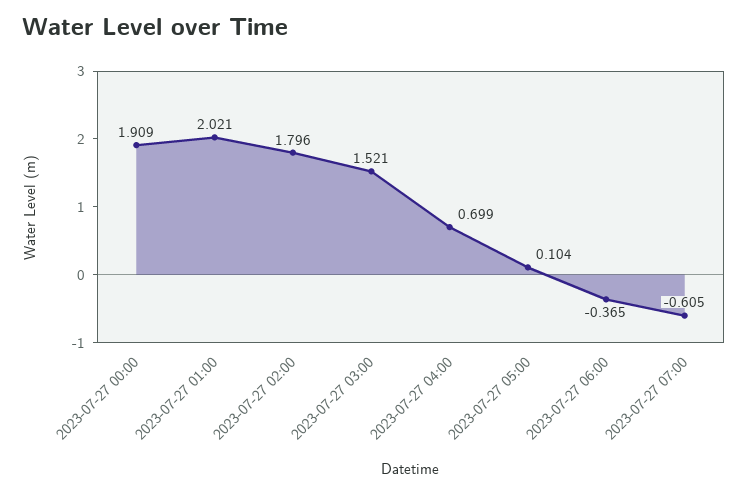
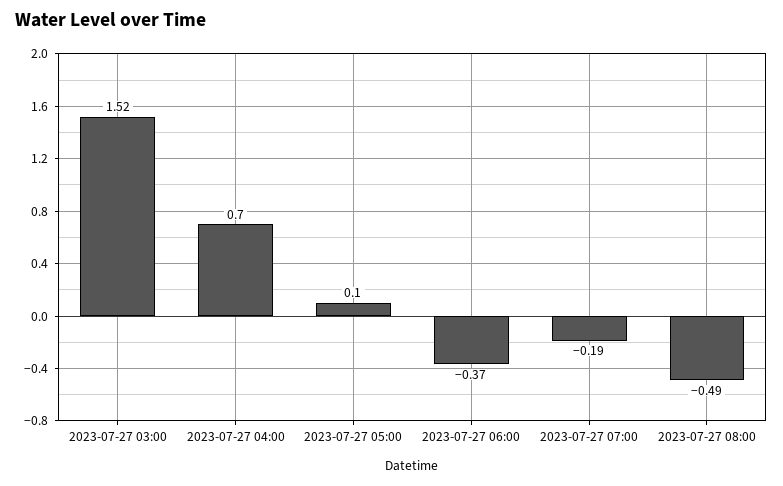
2023-07-27 00:00: 1.909 -> none
2023-07-27 01:00: 2.021 -> none
2023-07-27 02:00: 1.796 -> none
2023-07-27 07:00: -0.605 -> -0.19
2023-07-27 08:00: none -> -0.49

